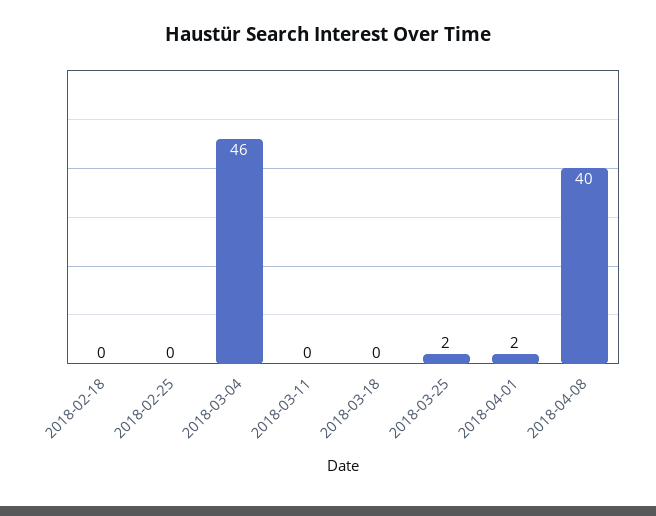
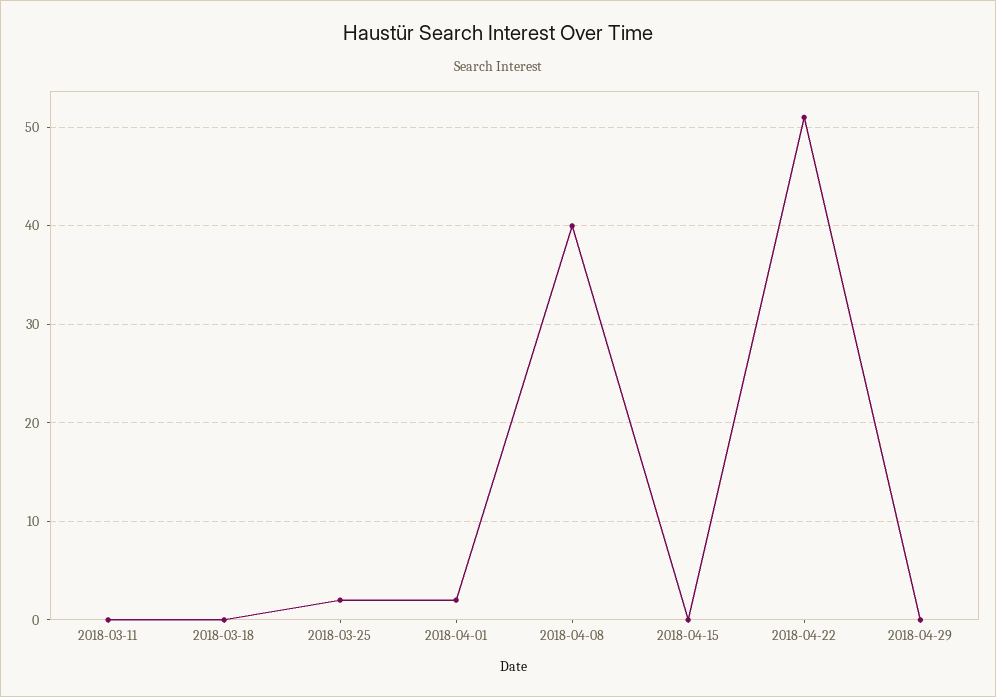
2018-02-18: 0 -> none
2018-02-25: 0 -> none
2018-03-04: 46 -> none
2018-04-15: none -> 0
2018-04-22: none -> 51
2018-04-29: none -> 0

